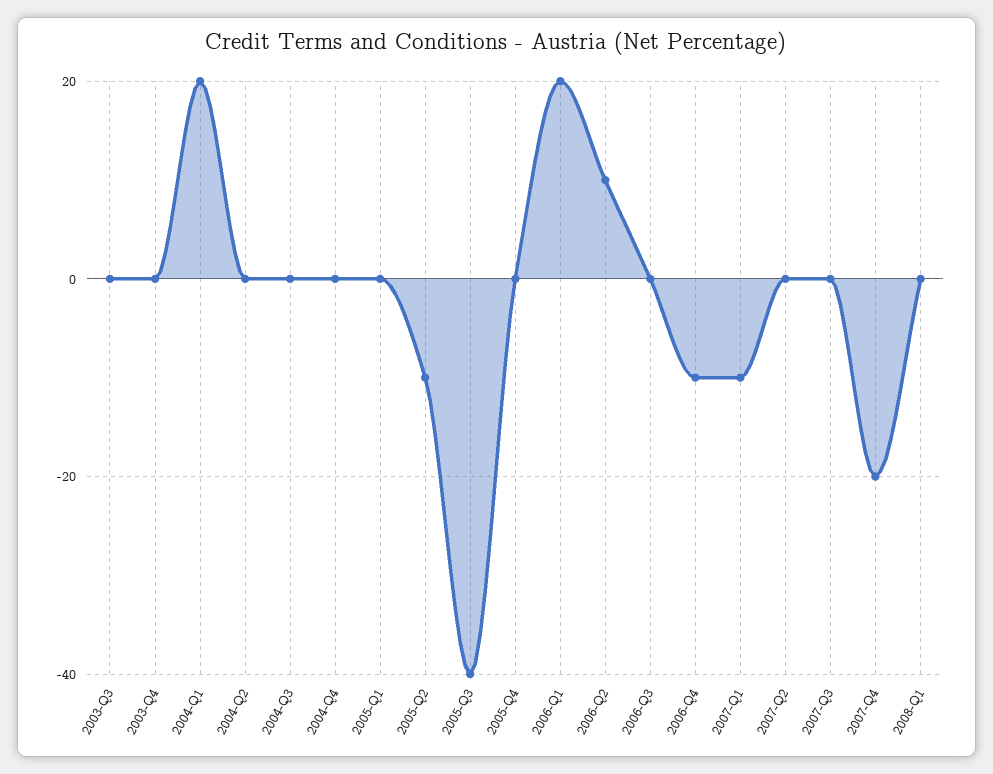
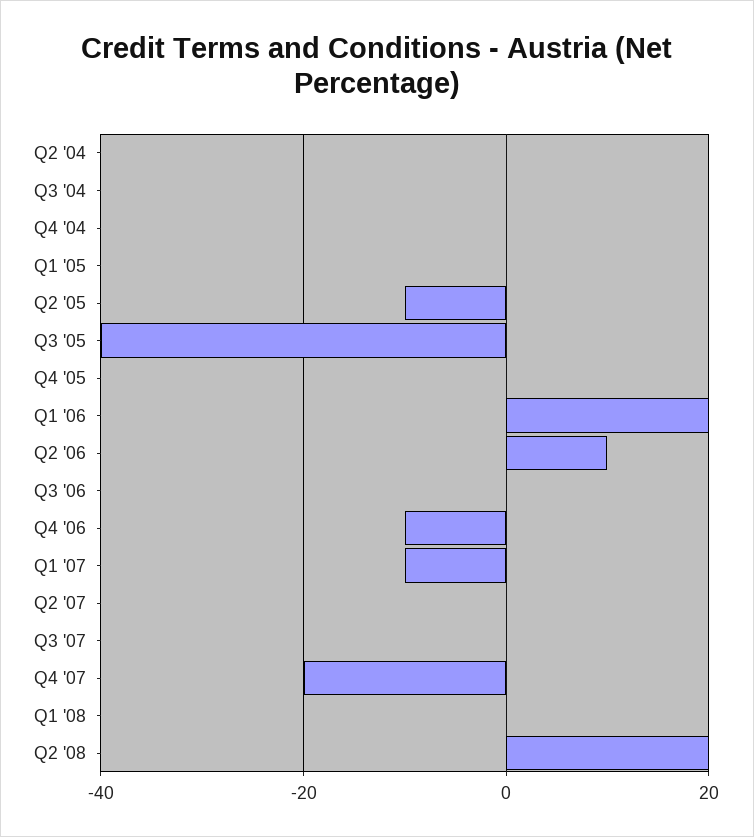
2003-Q3: 0 -> none
2003-Q4: 0 -> none
2004-Q1: 20 -> none
Q2 '08: none -> 20

